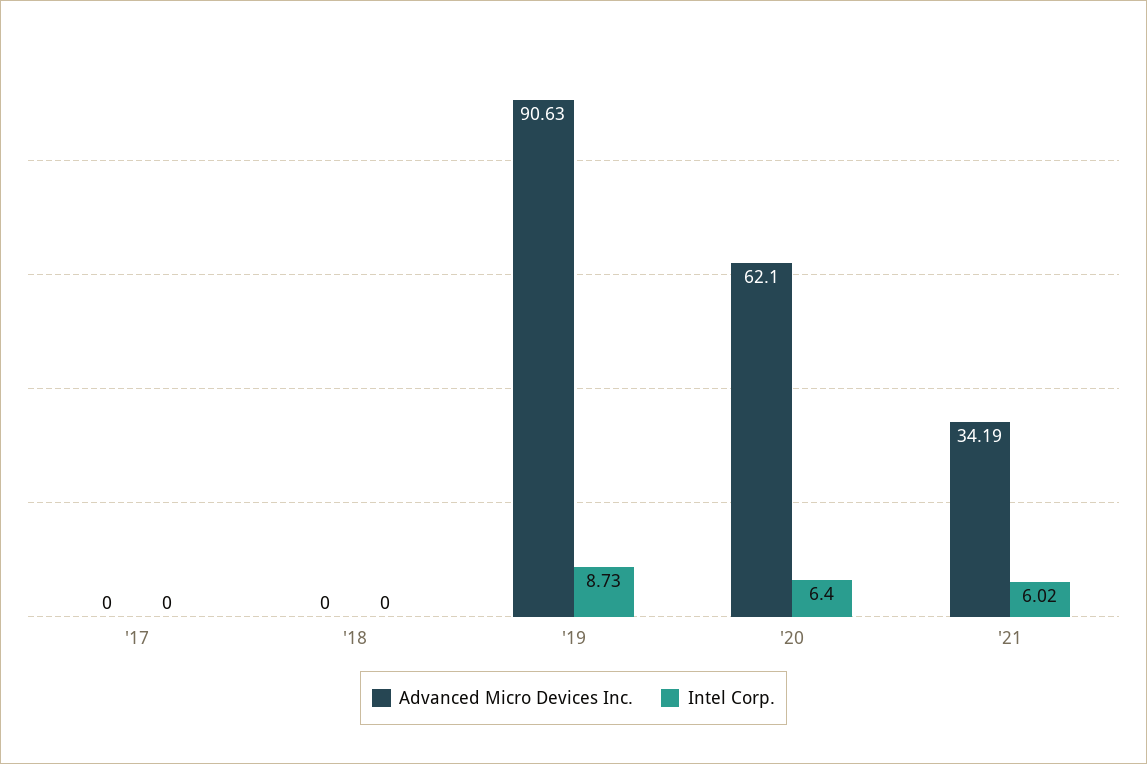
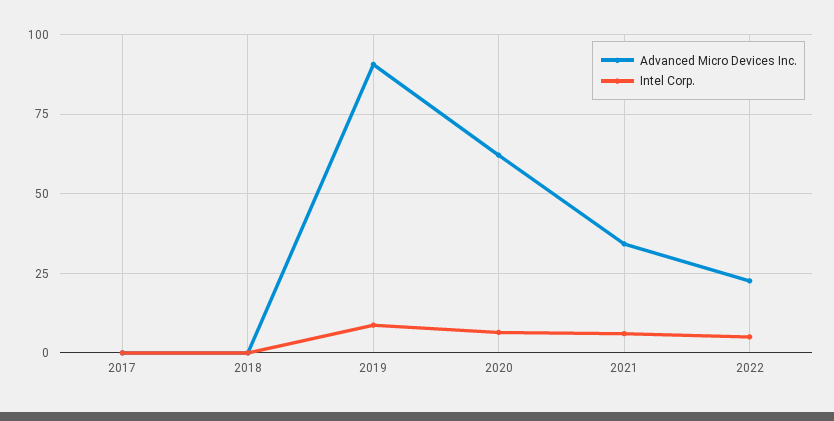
Advanced Micro Devices Inc., 2022: none -> 22.5
Intel Corp., 2022: none -> 5

